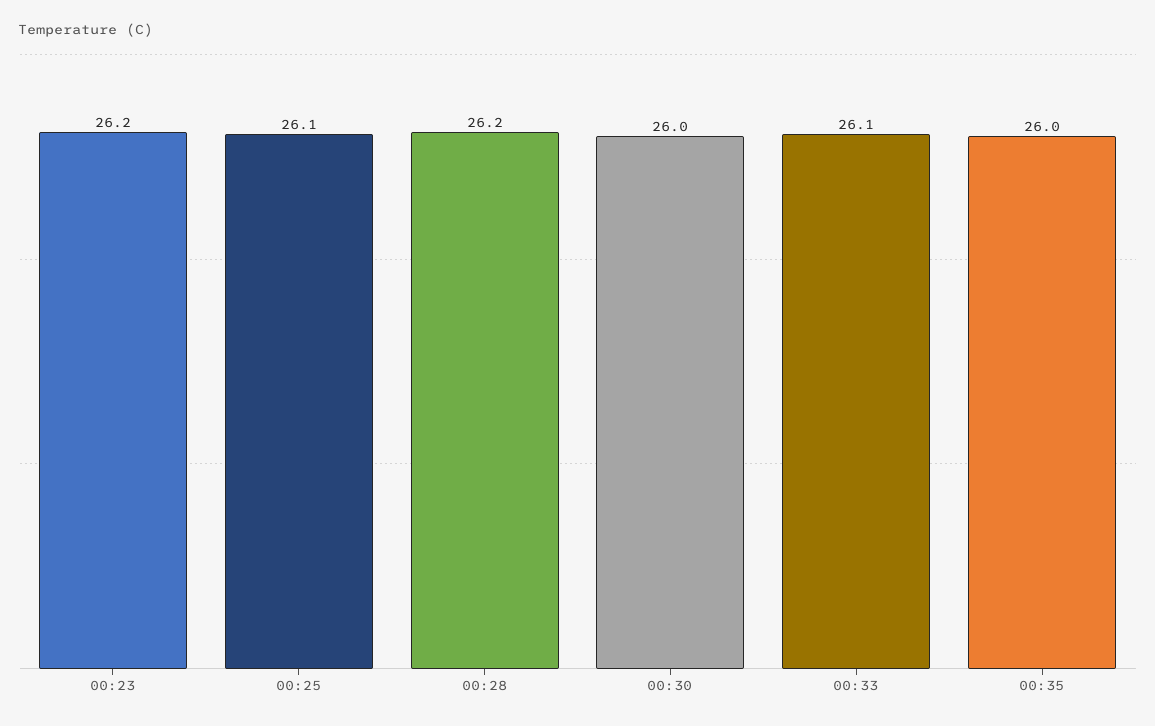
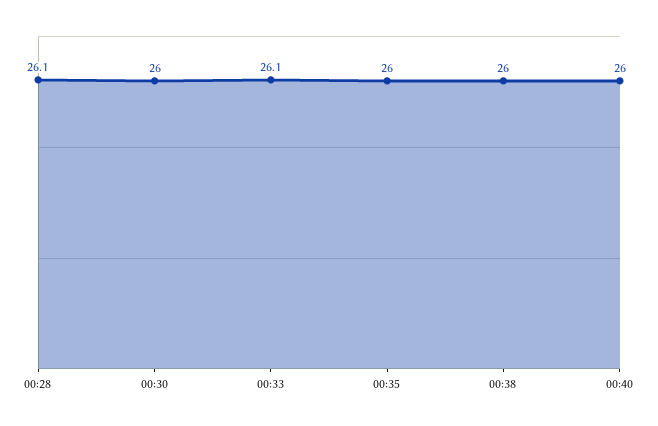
00:23: 26.2 -> none
00:25: 26.1 -> none
00:28: 26.2 -> 26.1
00:38: none -> 26
00:40: none -> 26

